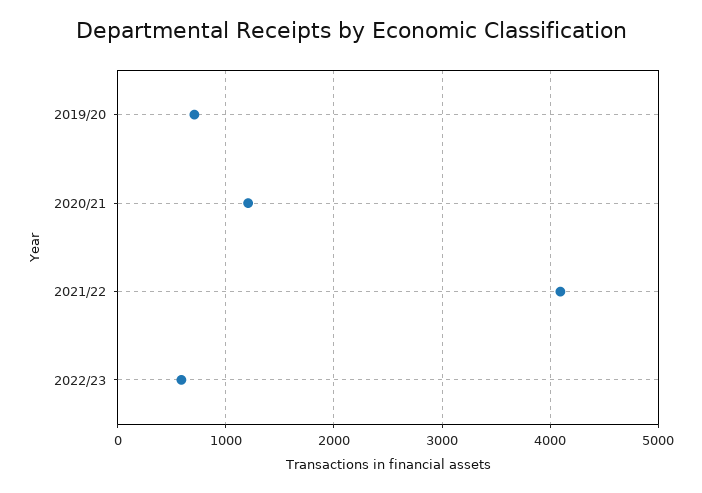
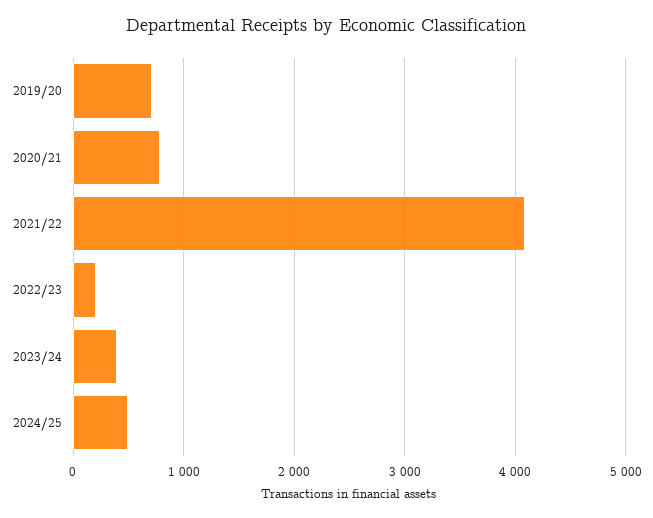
2020/21: 1200 -> 800
2022/23: 600 -> 200
2023/24: none -> 400
2024/25: none -> 500

